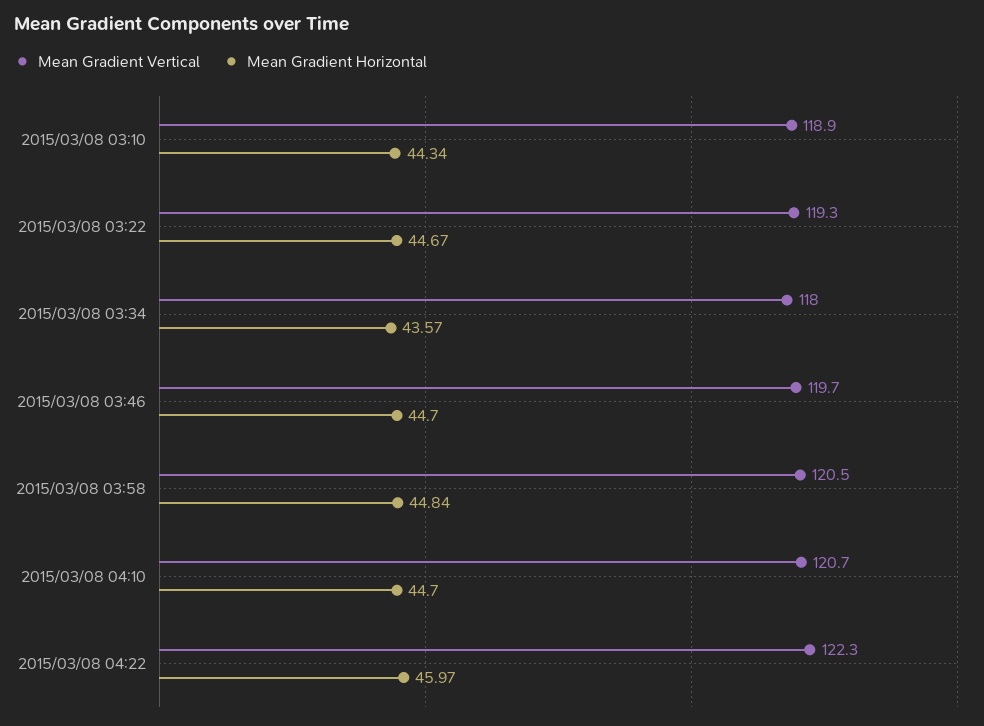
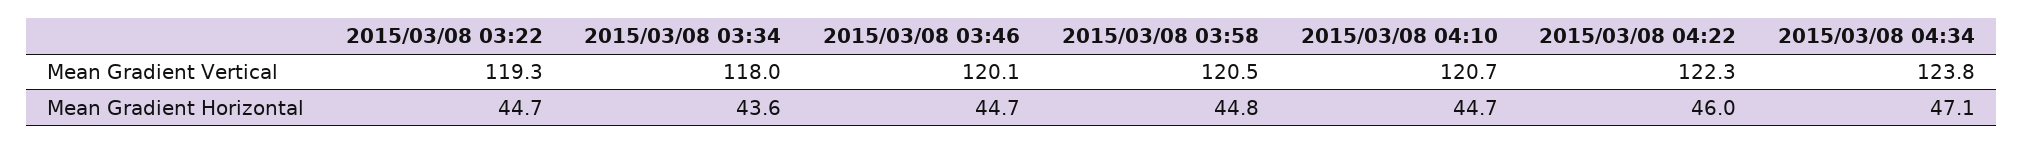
Mean Gradient Vertical, 2015/03/08 03:10: 118.9 -> none
Mean Gradient Horizontal, 2015/03/08 03:10: 44.34 -> none
Mean Gradient Vertical, 2015/03/08 03:46: 119.7 -> 120.1
Mean Gradient Vertical, 2015/03/08 04:34: none -> 123.8
Mean Gradient Horizontal, 2015/03/08 04:34: none -> 47.1

